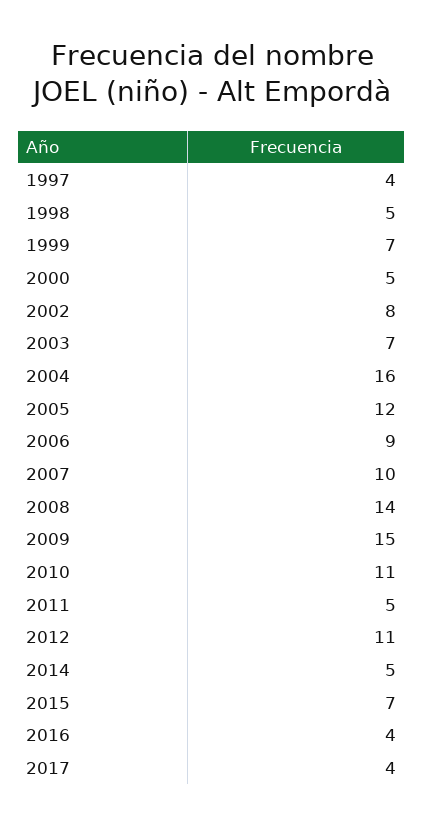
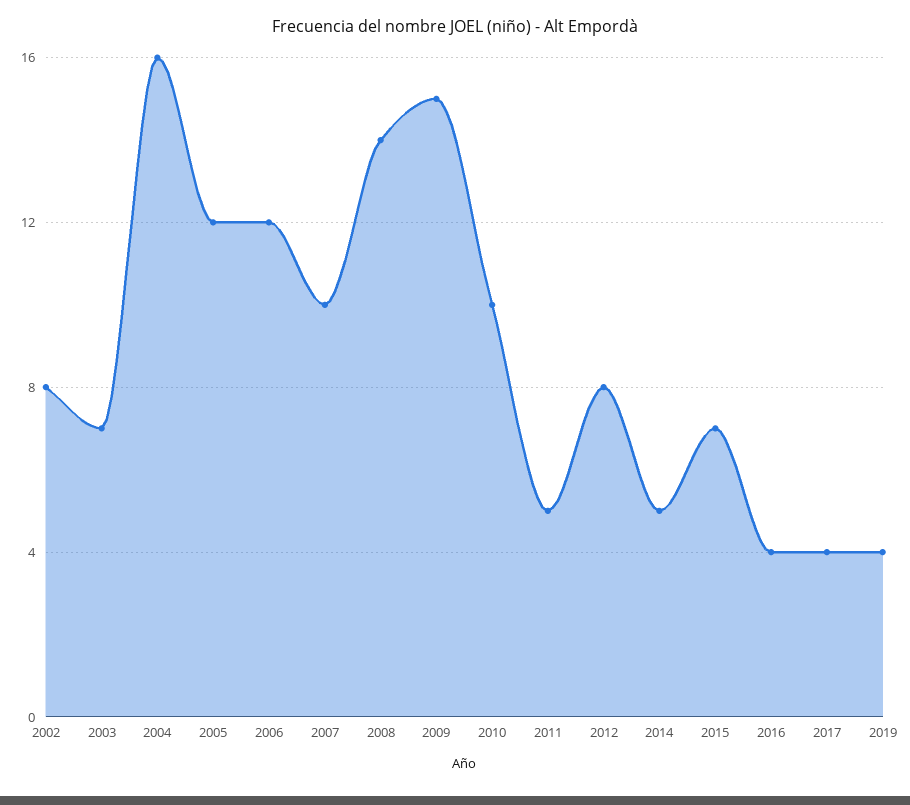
1997: 4 -> none
1998: 5 -> none
1999: 7 -> none
2000: 5 -> none
2006: 9 -> 12
2010: 11 -> 10
2012: 11 -> 8
2019: none -> 4

